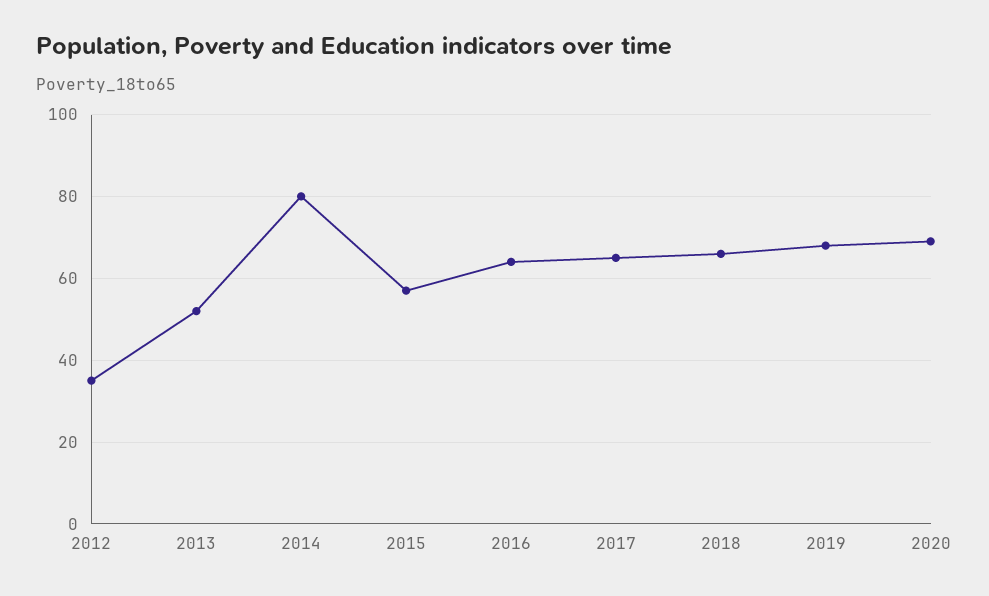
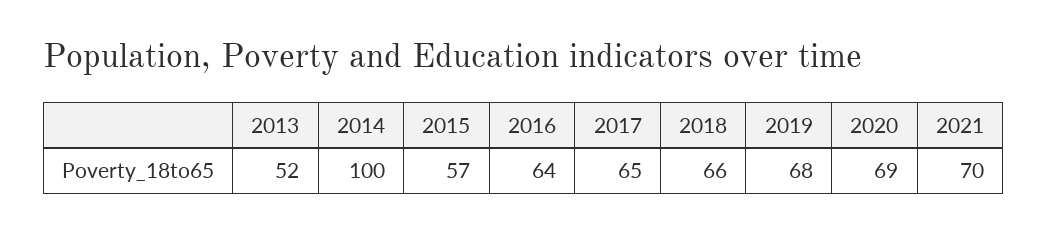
2012: 35 -> none
2014: 80 -> 100
2021: none -> 70

